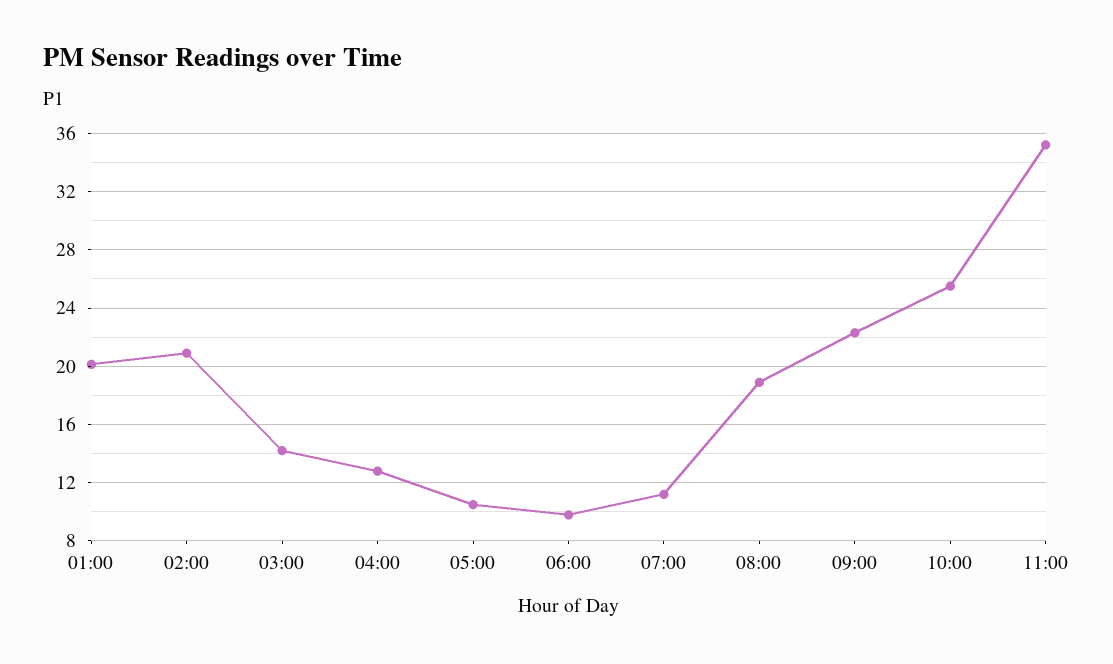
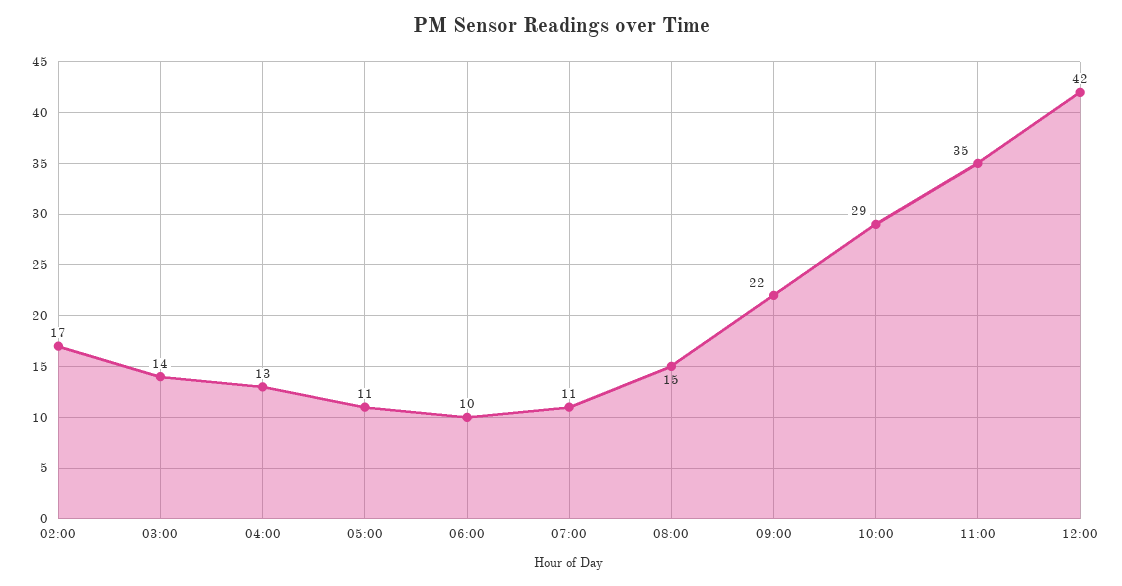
01:00: 20 -> none
02:00: 21 -> 17
08:00: 19 -> 15
10:00: 25.5 -> 29
12:00: none -> 42

